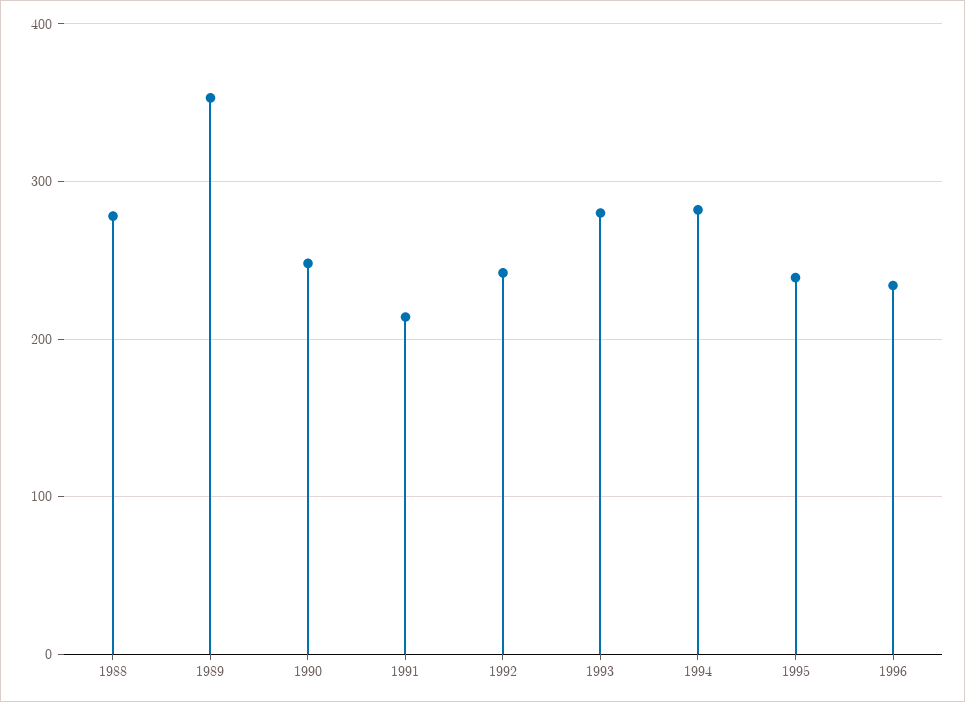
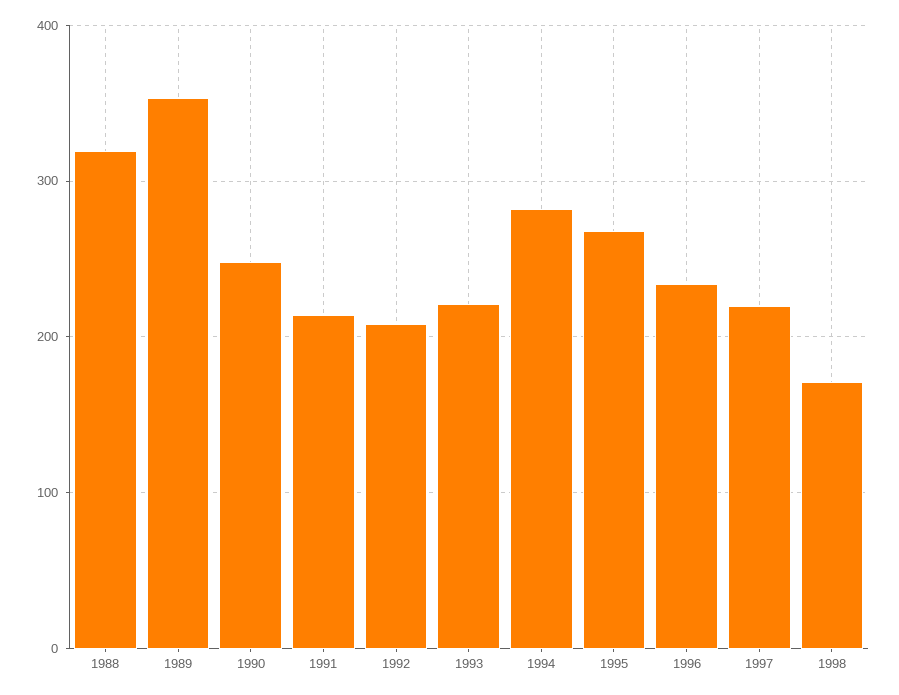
1988: 280 -> 320
1992: 240 -> 210
1993: 280 -> 220
1995: 240 -> 270
1997: none -> 220
1998: none -> 170

